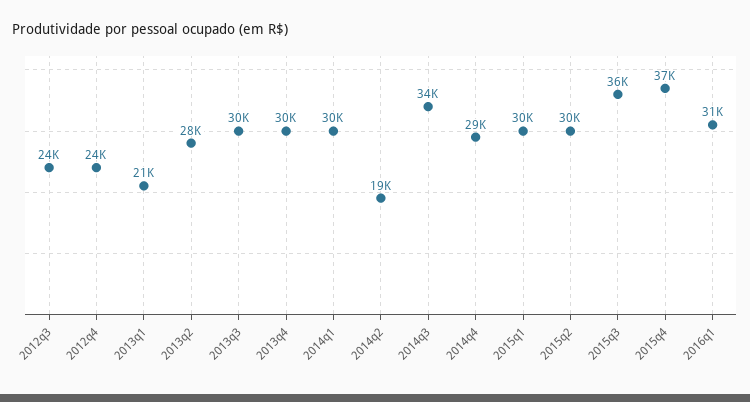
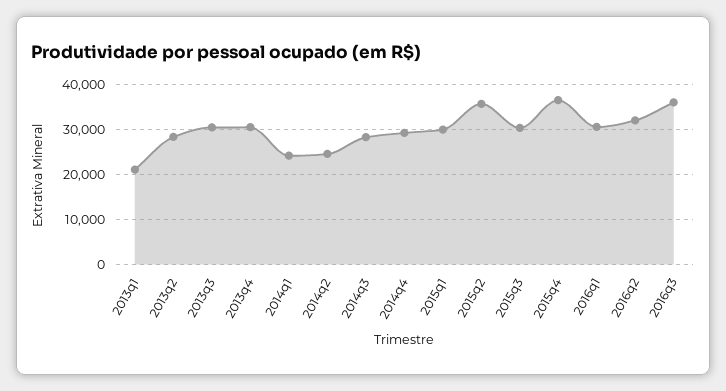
2012q3: 24000 -> none
2012q4: 24000 -> none
2014q1: 30000 -> 24000
2014q2: 19000 -> 24000
2014q3: 34000 -> 28000
2015q2: 30000 -> 36000
2015q3: 36000 -> 30000
2016q2: none -> 32000
2016q3: none -> 36000

